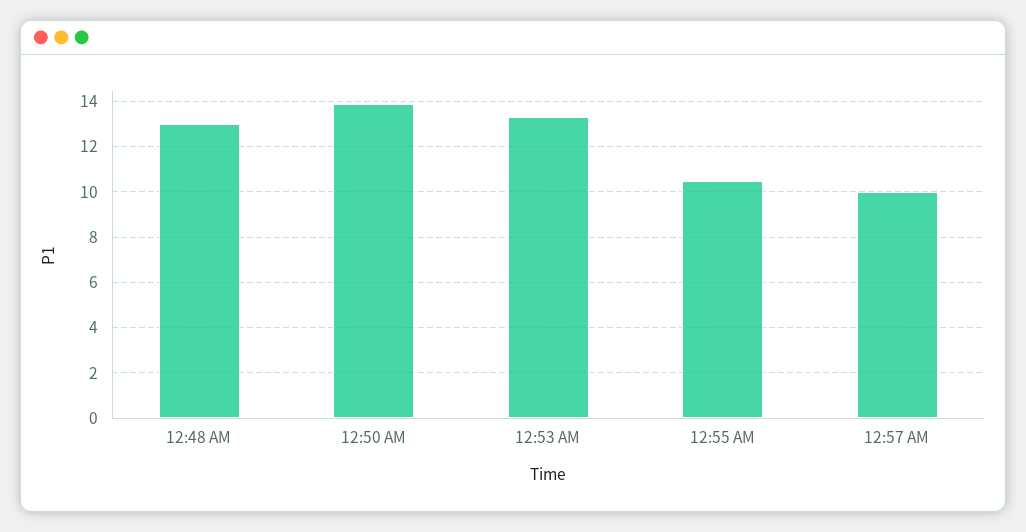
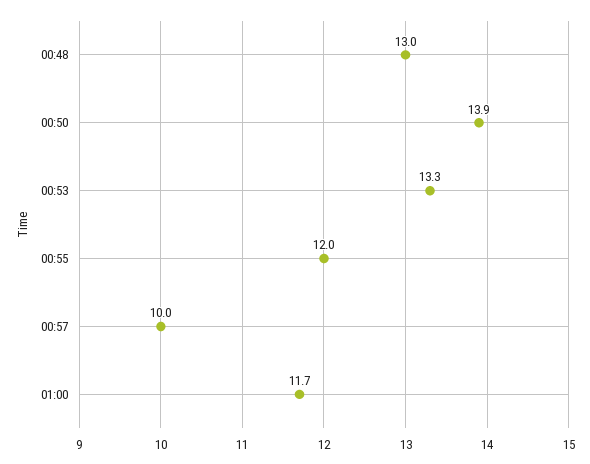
12:55 AM: 10.5 -> 12
01:00: none -> 11.7

